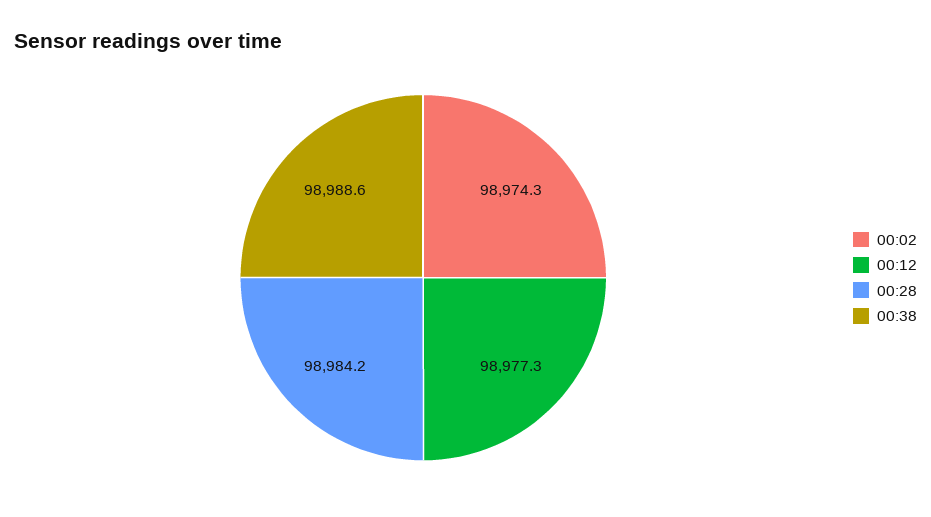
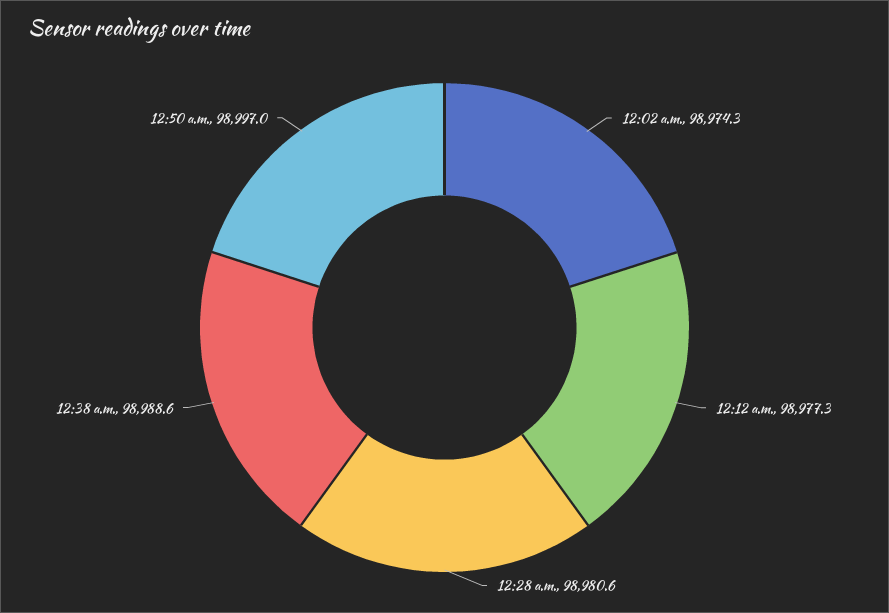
00:28: 98984.2 -> 98980.6
12:50 a.m.: none -> 98997

